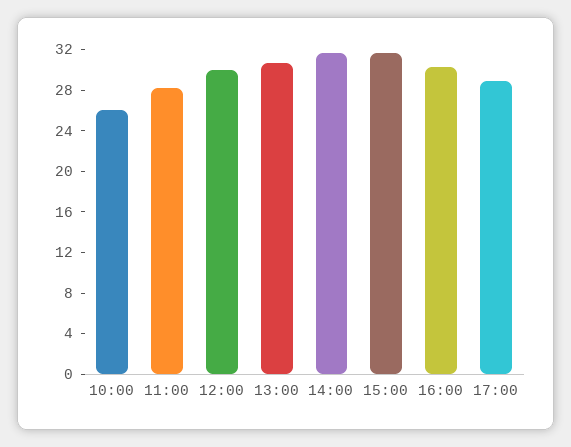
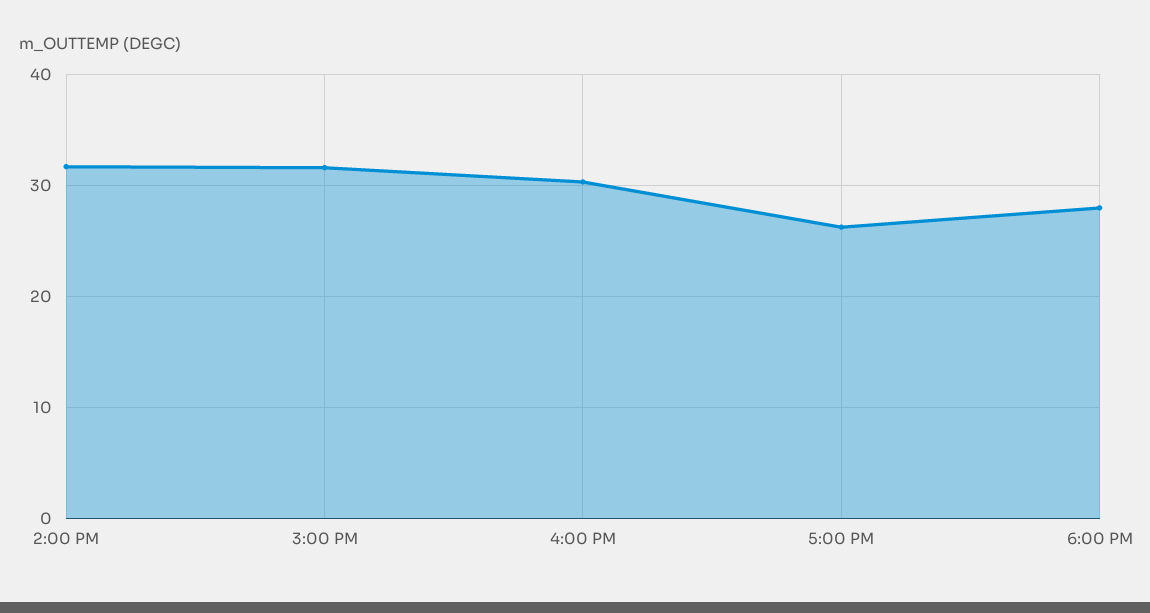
10:00: 26 -> none
11:00: 28 -> none
12:00: 30 -> none
13:00: 31 -> none
17:00: 29 -> 26
6:00 PM: none -> 28

